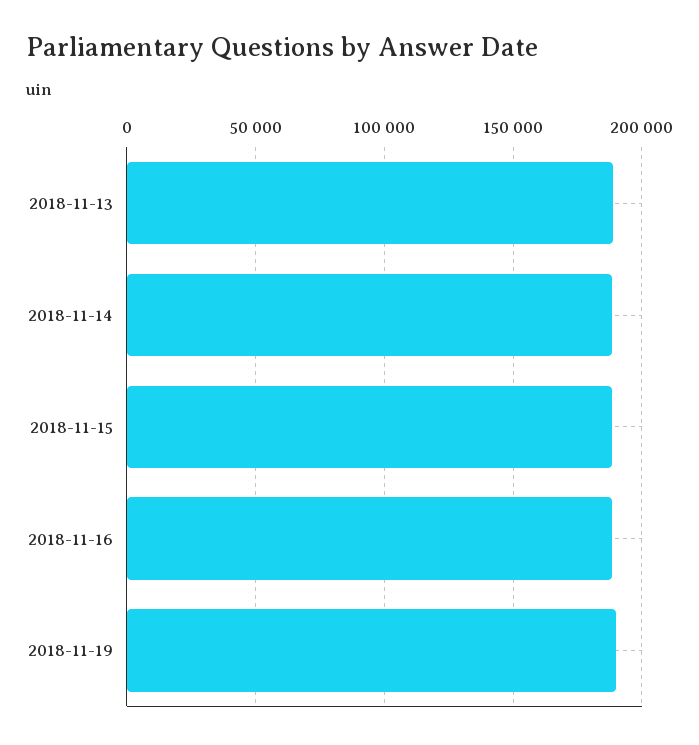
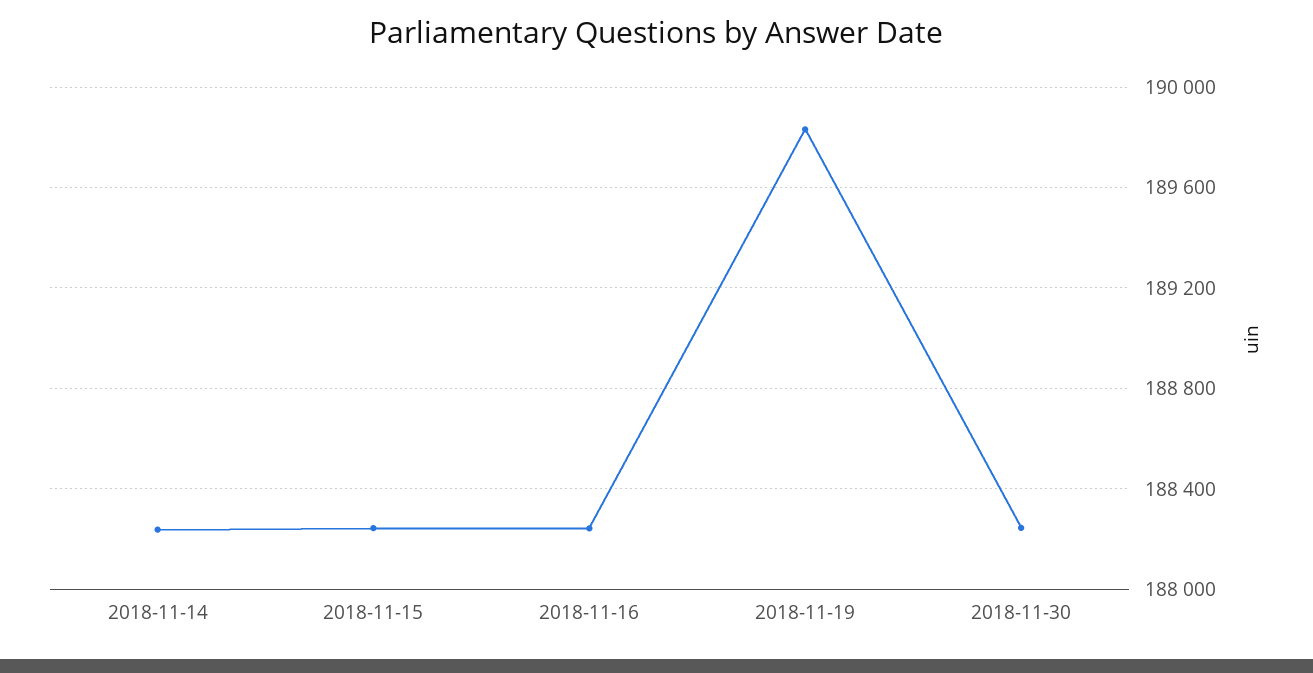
2018-11-13: 190000 -> none
2018-11-30: none -> 188250

